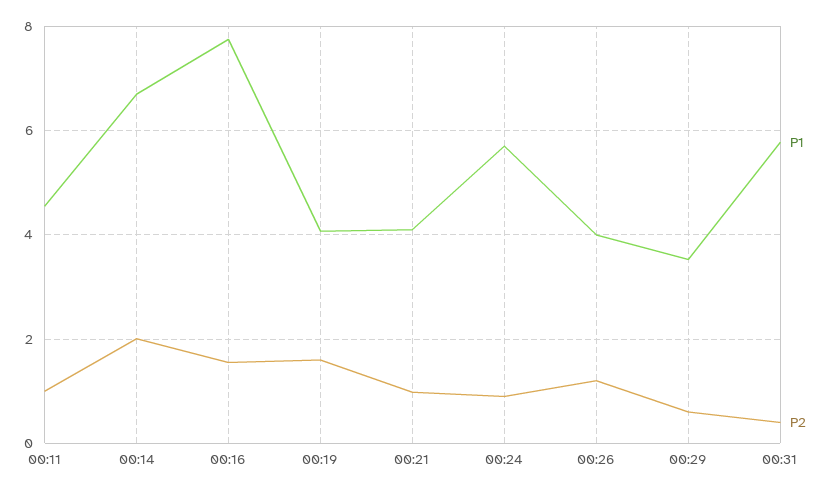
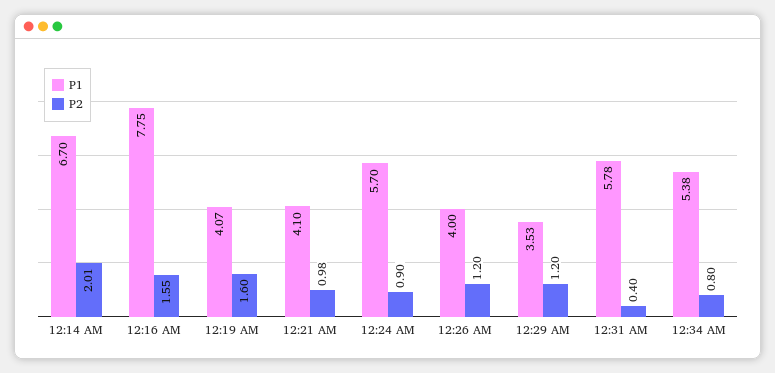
P1, 00:11: 4.6 -> none
P2, 00:11: 1 -> none
P2, 00:29: 0.6 -> 1.2
P1, 12:34 AM: none -> 5.38
P2, 12:34 AM: none -> 0.8

